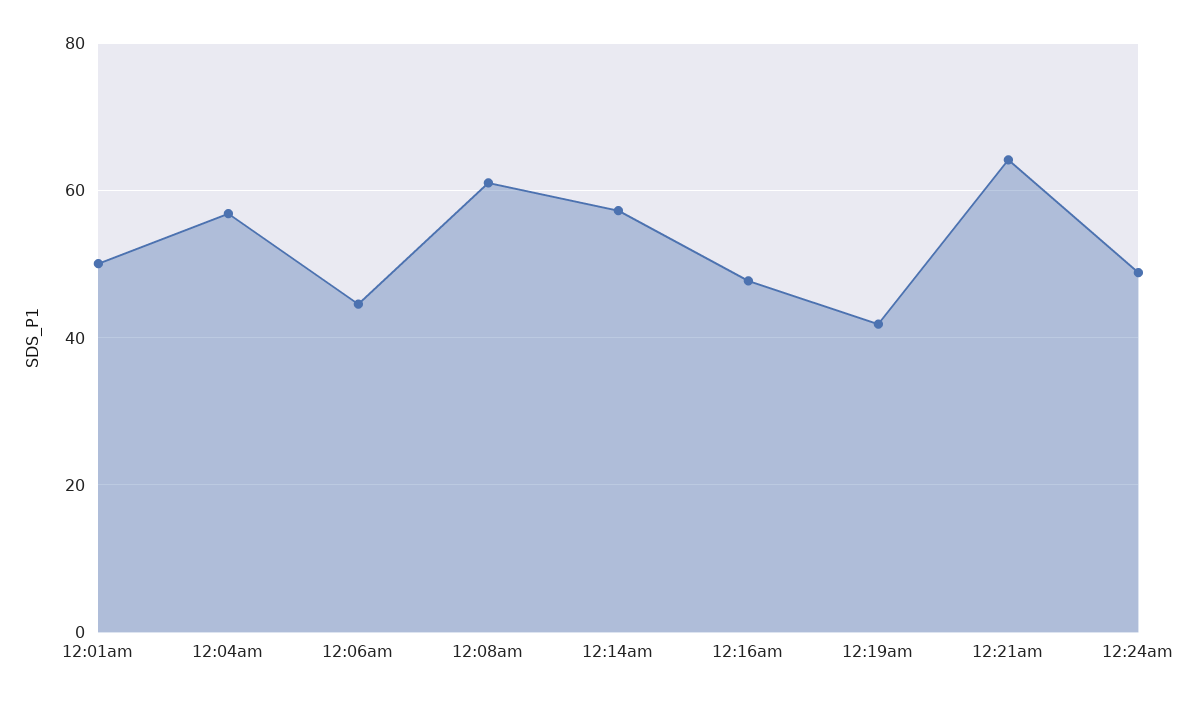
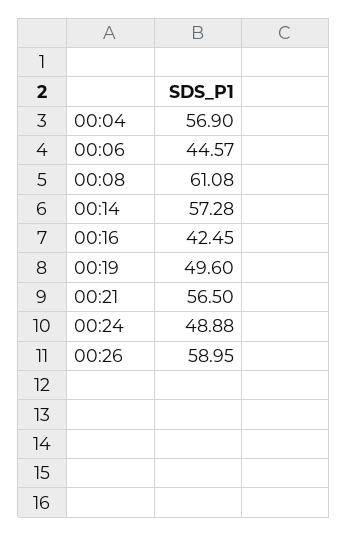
12:01am: 50 -> none
12:16am: 48 -> 42.45
12:19am: 42 -> 49.6
12:21am: 64 -> 56.5
00:26: none -> 58.95

